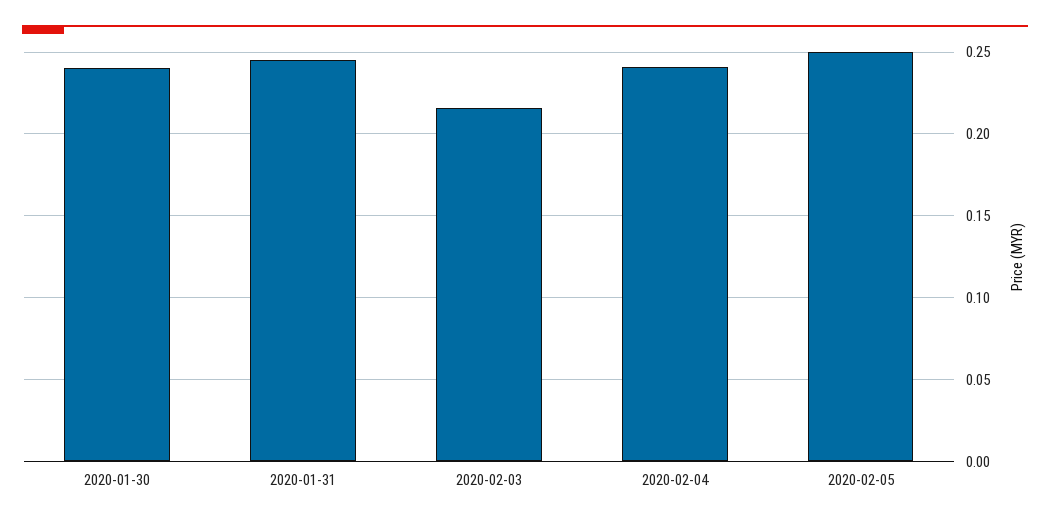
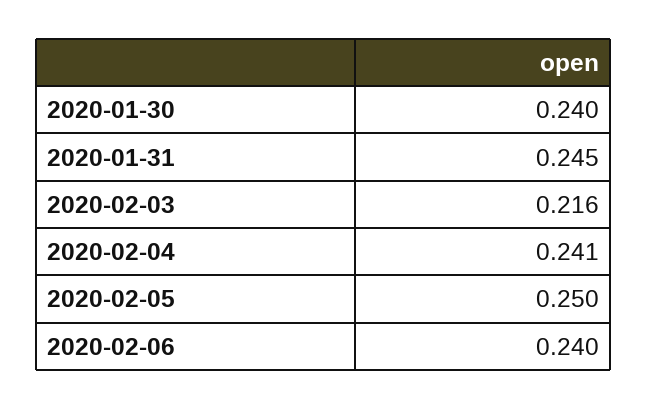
2020-02-06: none -> 0.24

